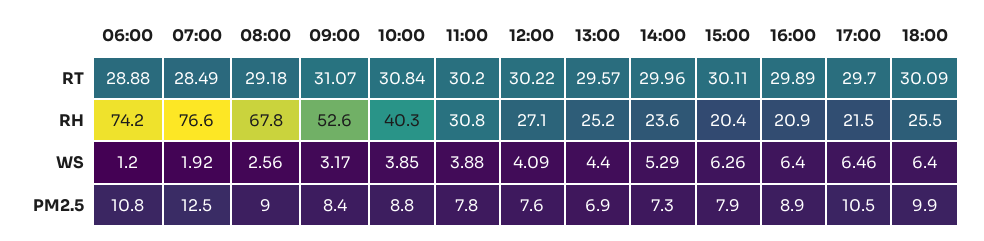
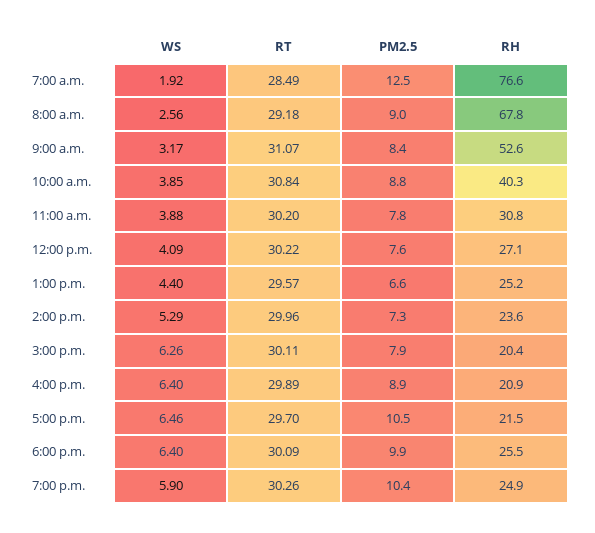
06:00, RT: 28.88 -> none
06:00, RH: 74.2 -> none
06:00, WS: 1.2 -> none
06:00, PM2.5: 10.8 -> none
13:00, PM2.5: 6.9 -> 6.6
7:00 p.m., WS: none -> 5.9
7:00 p.m., RT: none -> 30.26
7:00 p.m., PM2.5: none -> 10.4
7:00 p.m., RH: none -> 24.9

